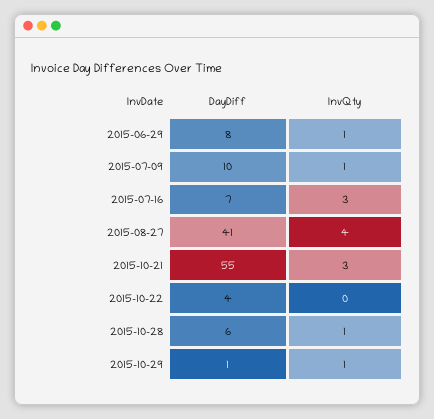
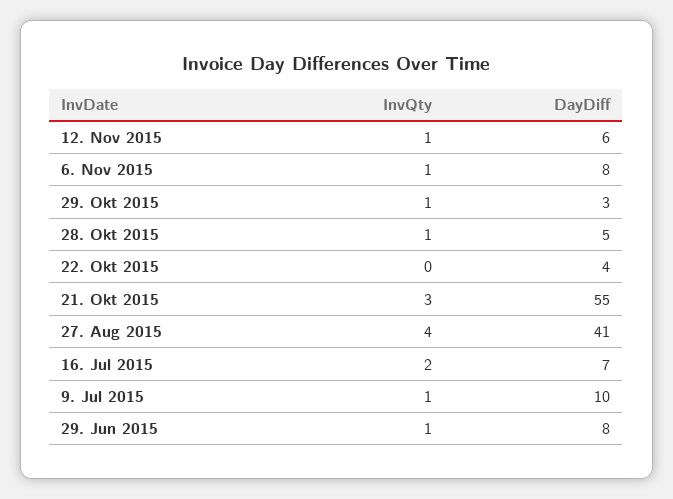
InvQty, 2015-07-16: 3 -> 2
DayDiff, 2015-10-28: 6 -> 5
DayDiff, 2015-10-29: 1 -> 3
InvQty, 12. Nov 2015: none -> 1
DayDiff, 12. Nov 2015: none -> 6
InvQty, 6. Nov 2015: none -> 1
DayDiff, 6. Nov 2015: none -> 8

